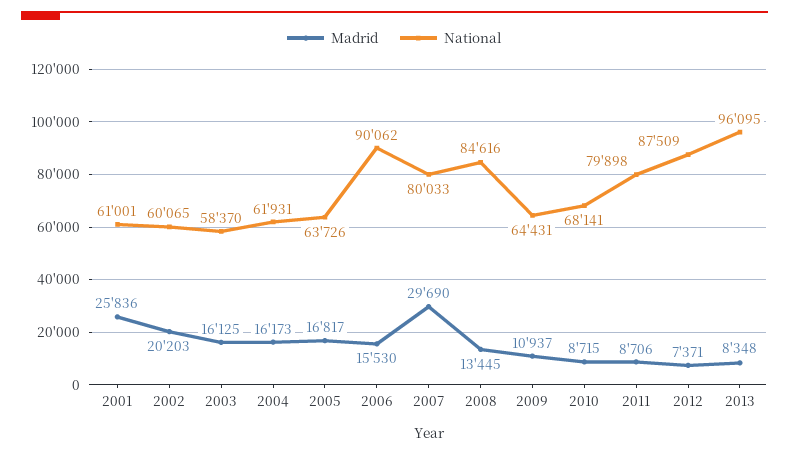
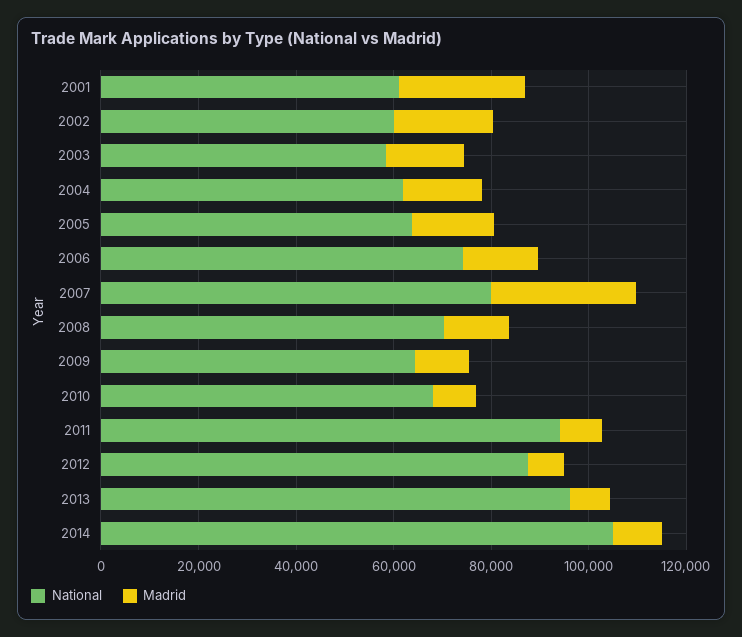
National, 2006: 90062 -> 75000
National, 2008: 84616 -> 70000
National, 2011: 79898 -> 95000
National, 2014: none -> 105000
Madrid, 2014: none -> 10000

